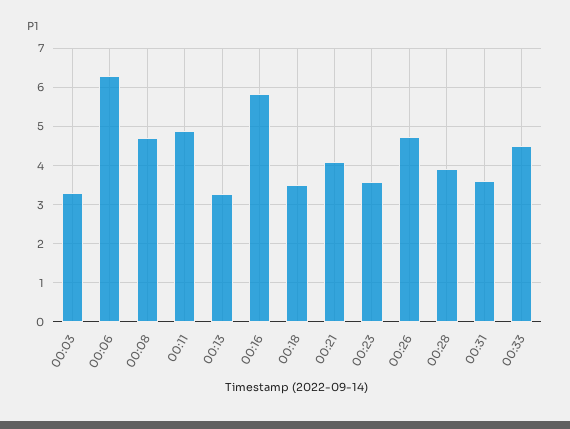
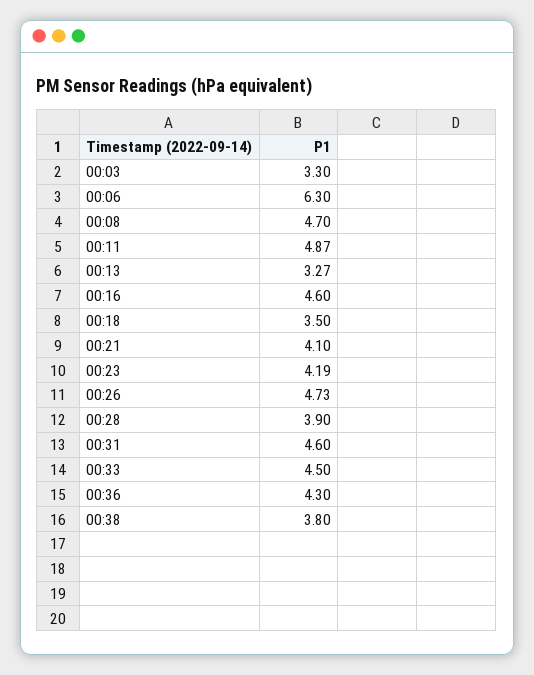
00:16: 5.8 -> 4.6
00:23: 3.6 -> 4.19
00:31: 3.6 -> 4.6
00:36: none -> 4.3
00:38: none -> 3.8

